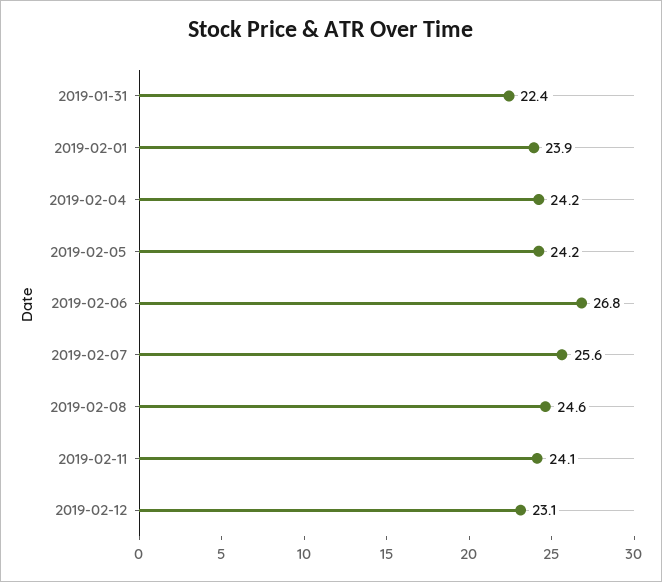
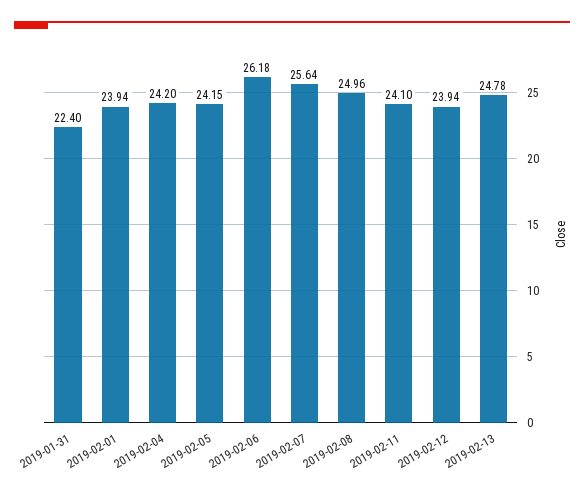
2019-02-06: 26.8 -> 26.18
2019-02-08: 24.6 -> 24.96
2019-02-12: 23.1 -> 23.94
2019-02-13: none -> 24.78

